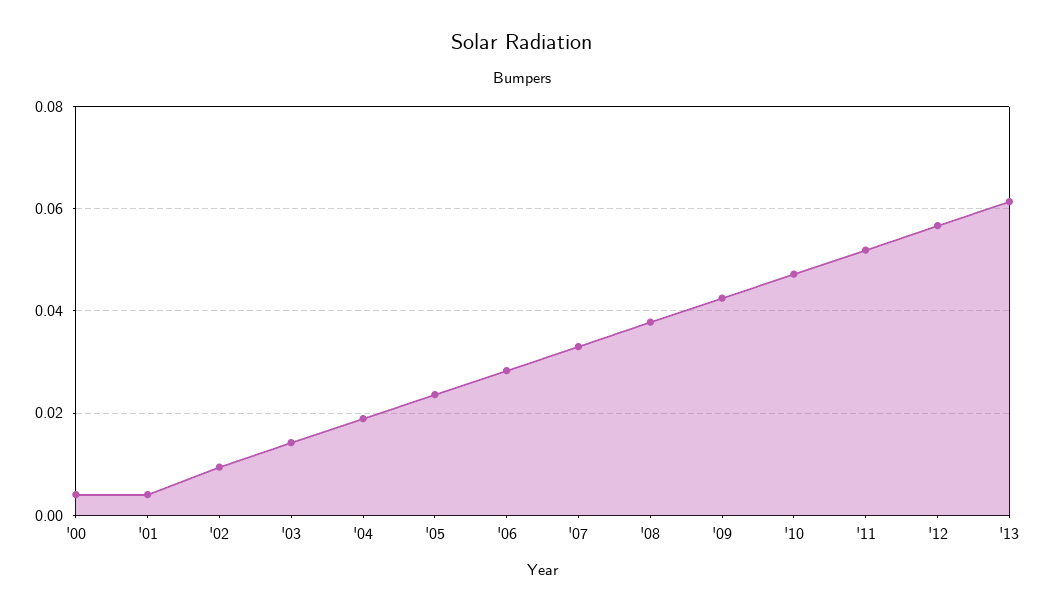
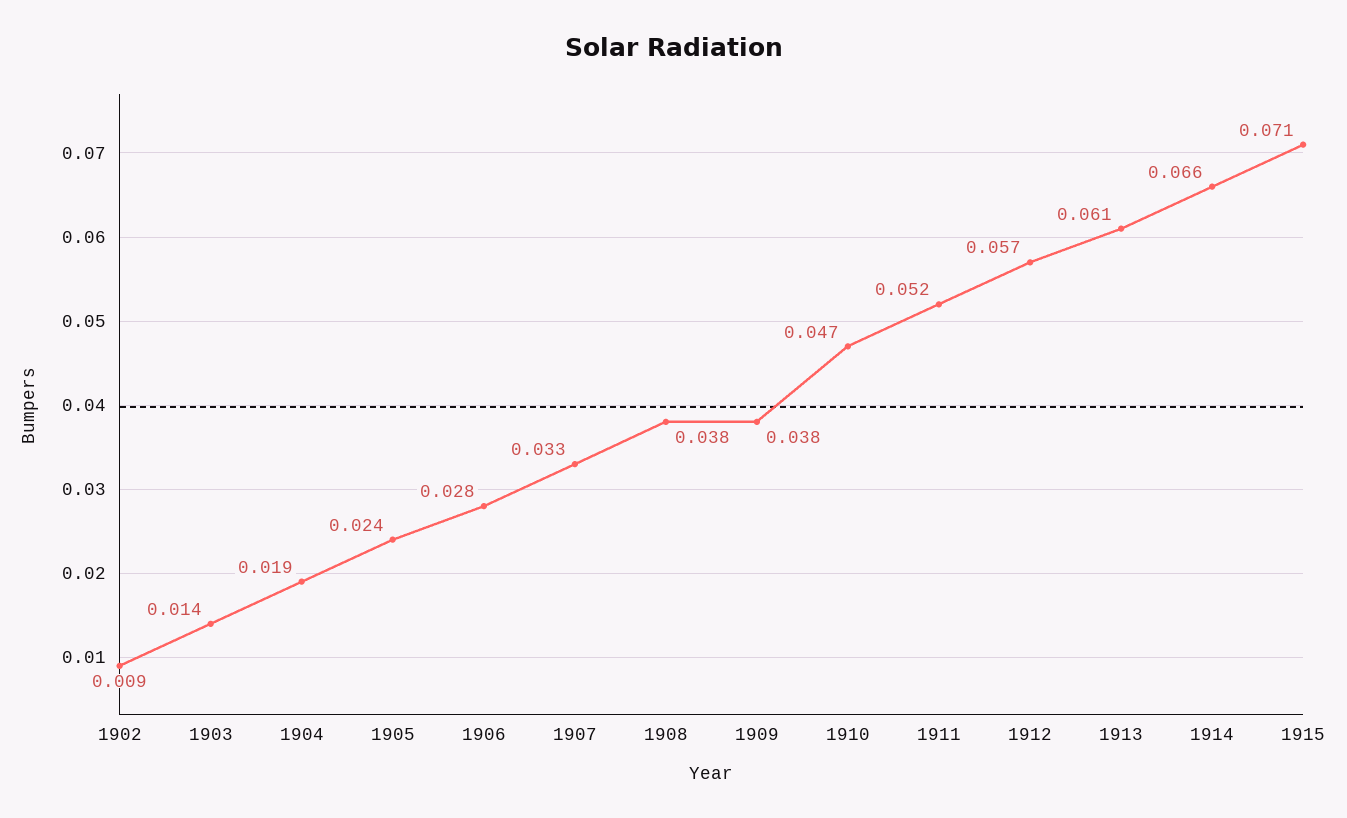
'00: 0.004 -> none
'01: 0.004 -> none
'09: 0.042 -> 0.038
1914: none -> 0.066
1915: none -> 0.071

